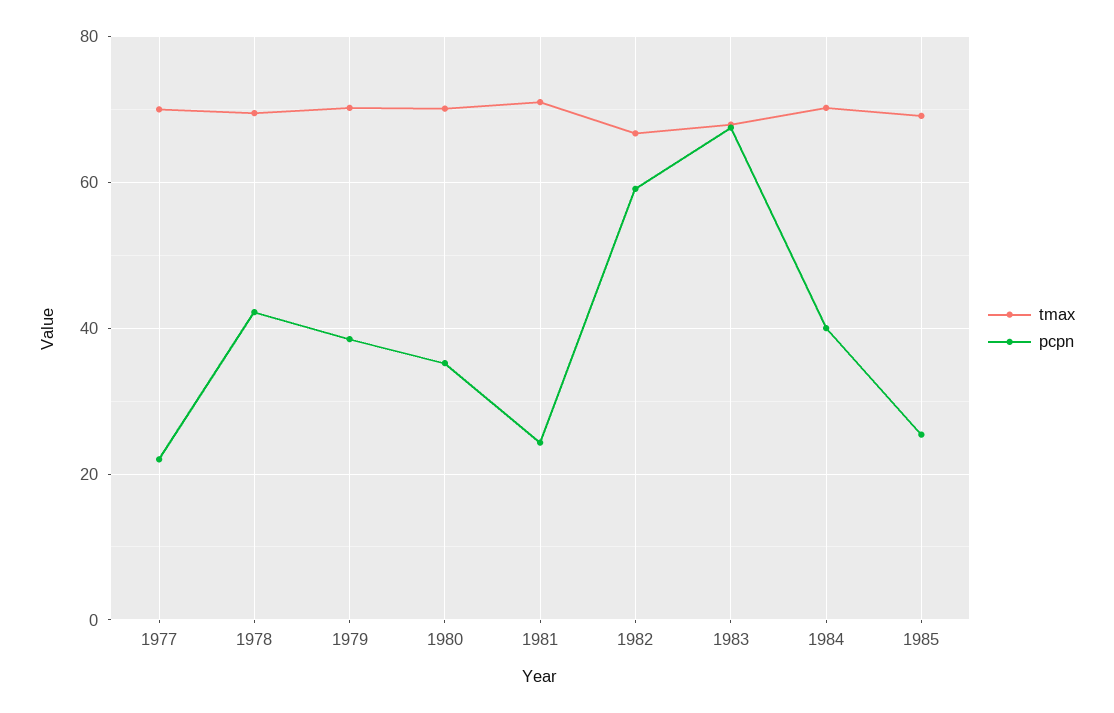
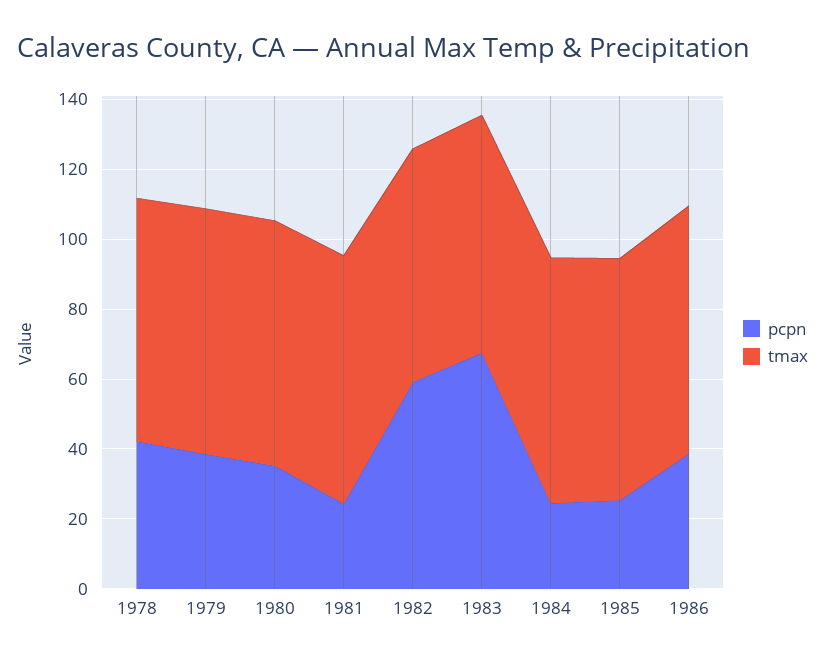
tmax, 1977: 70 -> none
pcpn, 1977: 22 -> none
pcpn, 1984: 40 -> 25
pcpn, 1986: none -> 40
tmax, 1986: none -> 70

